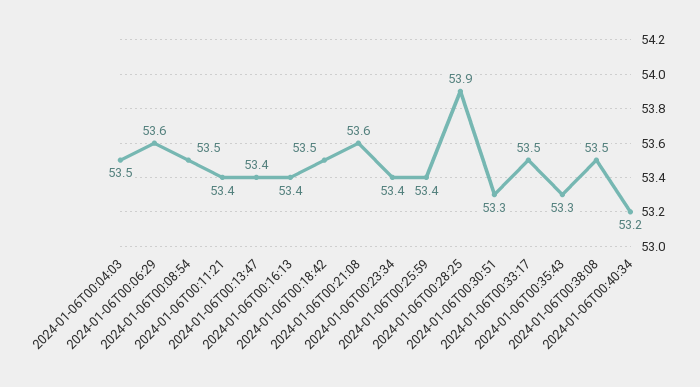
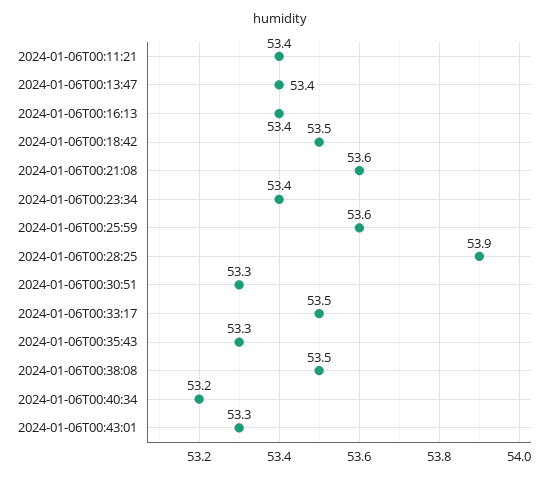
2024-01-06T00:04:03: 53.5 -> none
2024-01-06T00:06:29: 53.6 -> none
2024-01-06T00:08:54: 53.5 -> none
2024-01-06T00:25:59: 53.4 -> 53.6
2024-01-06T00:43:01: none -> 53.3

